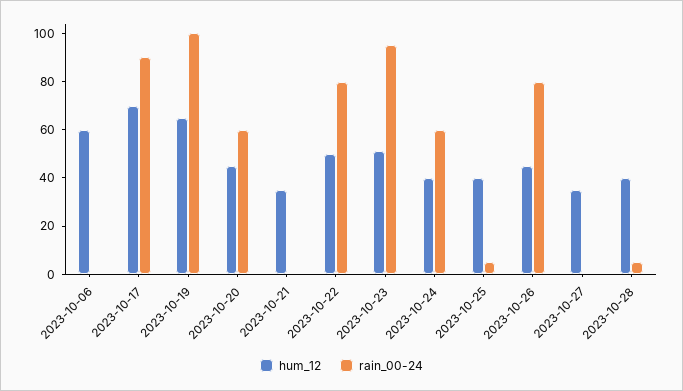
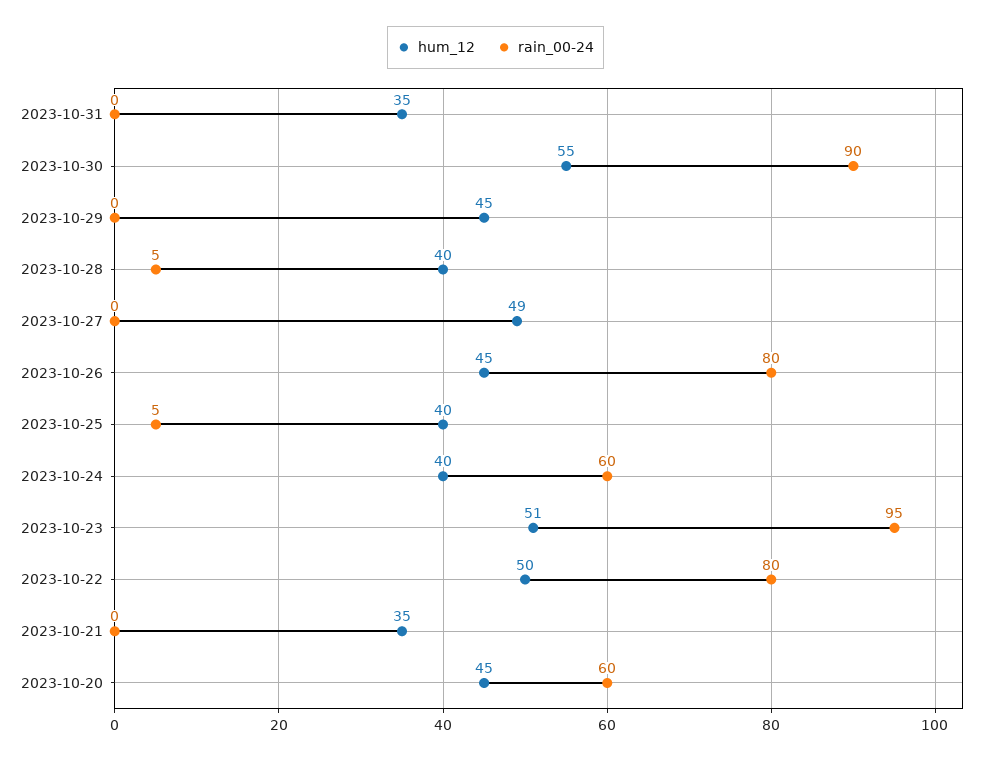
hum_12, 2023-10-06: 60 -> none
rain_00-24, 2023-10-06: 0 -> none
hum_12, 2023-10-17: 70 -> none
rain_00-24, 2023-10-17: 90 -> none
hum_12, 2023-10-19: 65 -> none
rain_00-24, 2023-10-19: 100 -> none
hum_12, 2023-10-27: 35 -> 49
hum_12, 2023-10-31: none -> 35
rain_00-24, 2023-10-31: none -> 0
hum_12, 2023-10-30: none -> 55
rain_00-24, 2023-10-30: none -> 90
hum_12, 2023-10-29: none -> 45
rain_00-24, 2023-10-29: none -> 0

